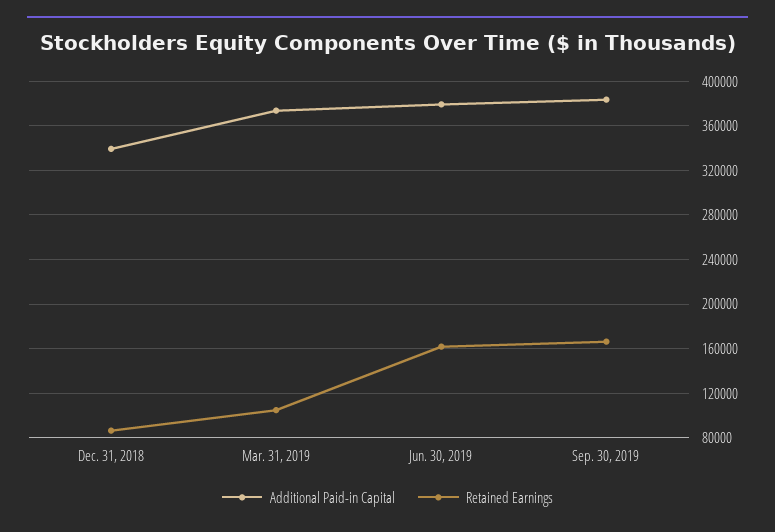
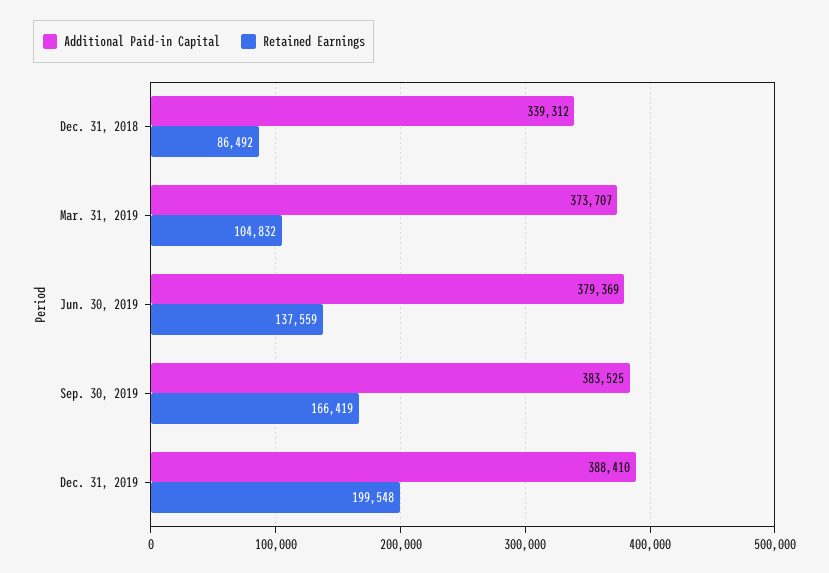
Retained Earnings, Jun. 30, 2019: 160000 -> 137559
Additional Paid-in Capital, Dec. 31, 2019: none -> 388410
Retained Earnings, Dec. 31, 2019: none -> 199548

